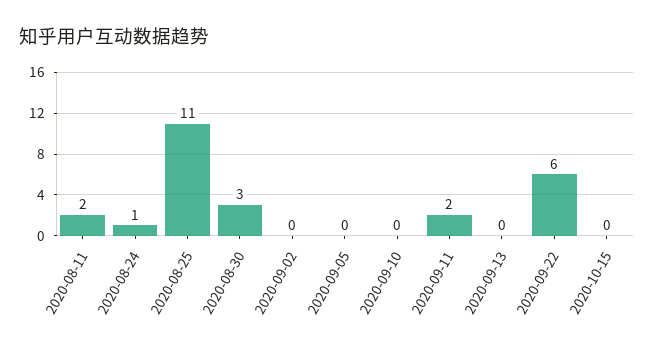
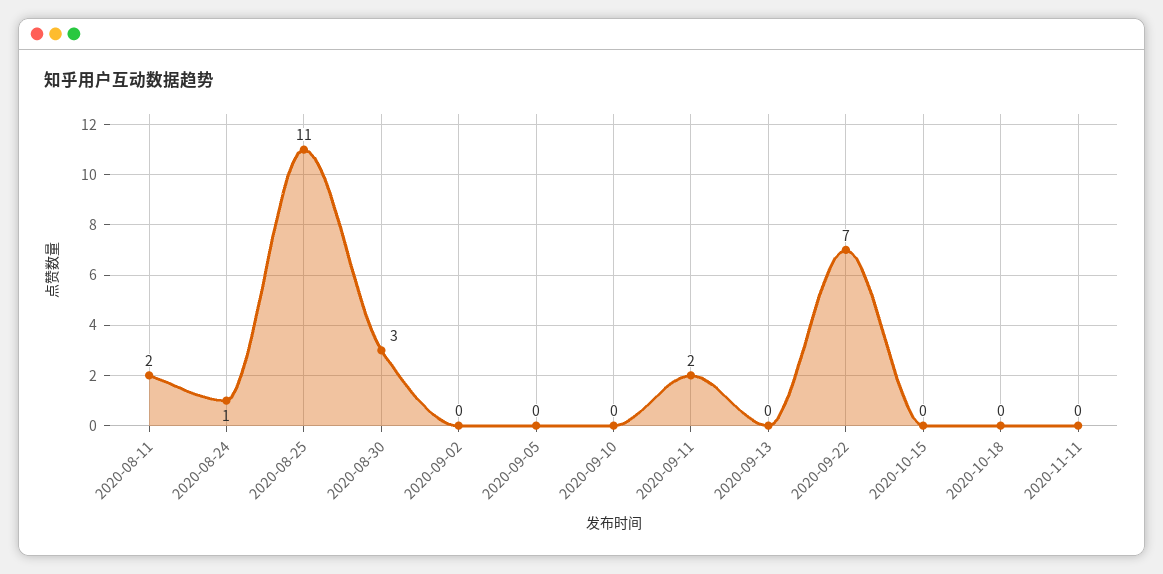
2020-09-22: 6 -> 7
2020-10-18: none -> 0
2020-11-11: none -> 0

